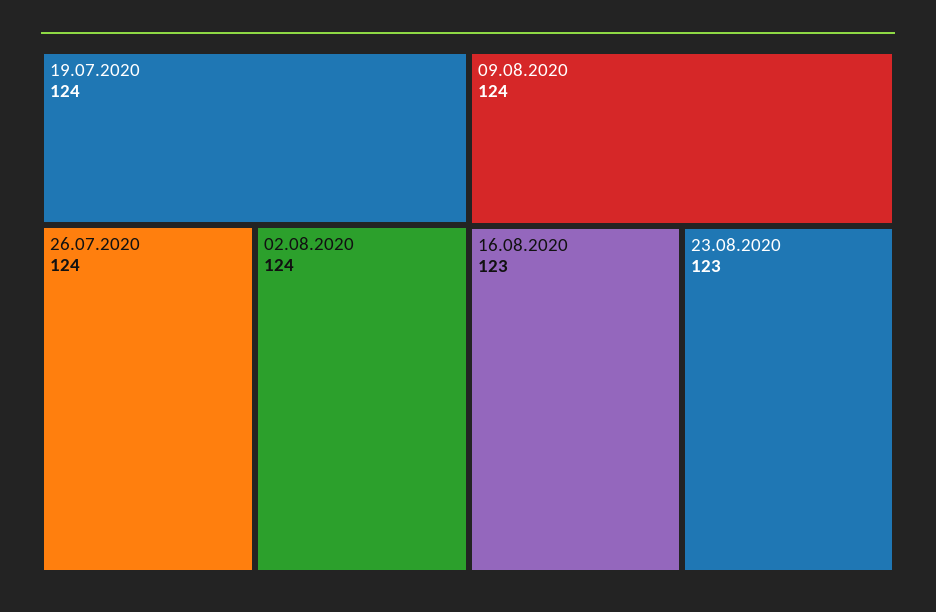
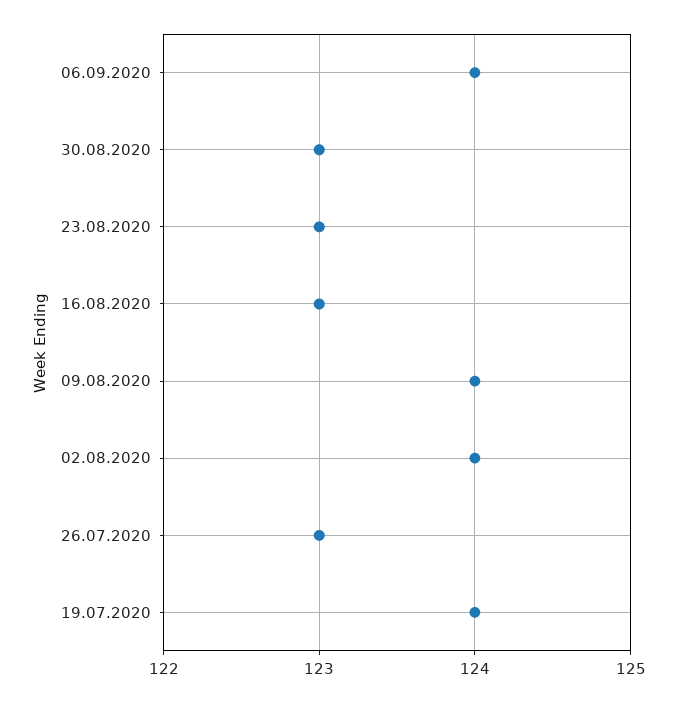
26.07.2020: 124 -> 123
06.09.2020: none -> 124
30.08.2020: none -> 123

